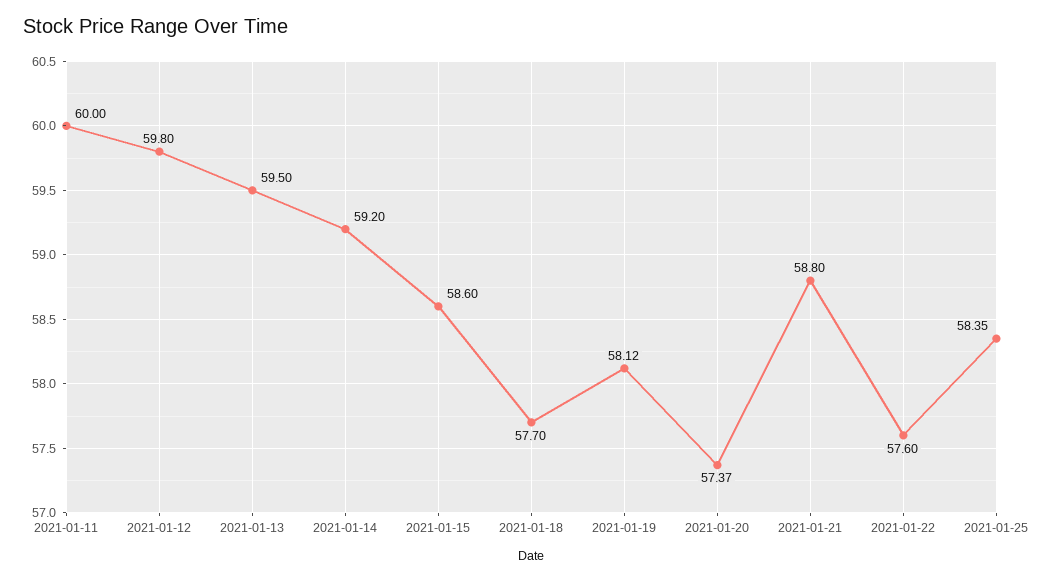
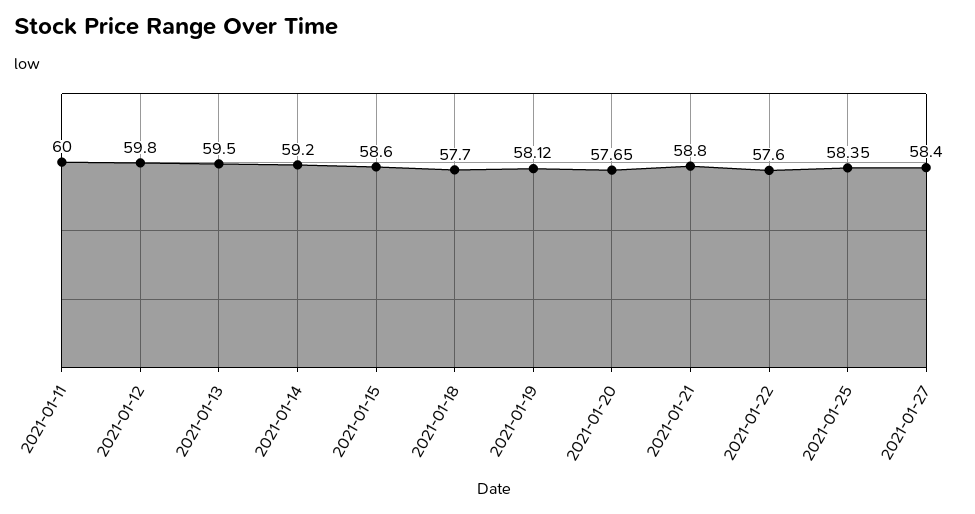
2021-01-20: 57.37 -> 57.65
2021-01-27: none -> 58.4

